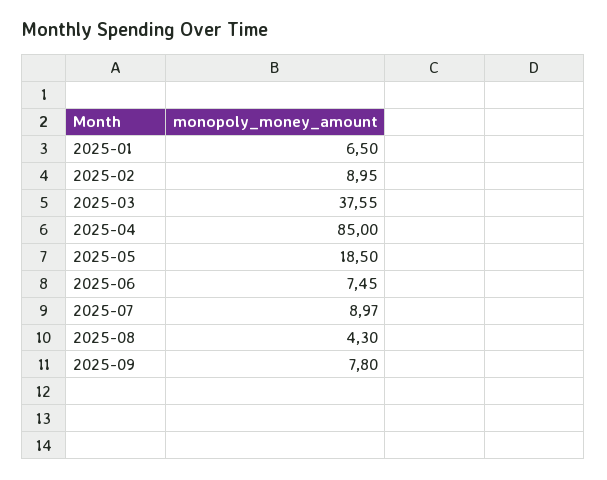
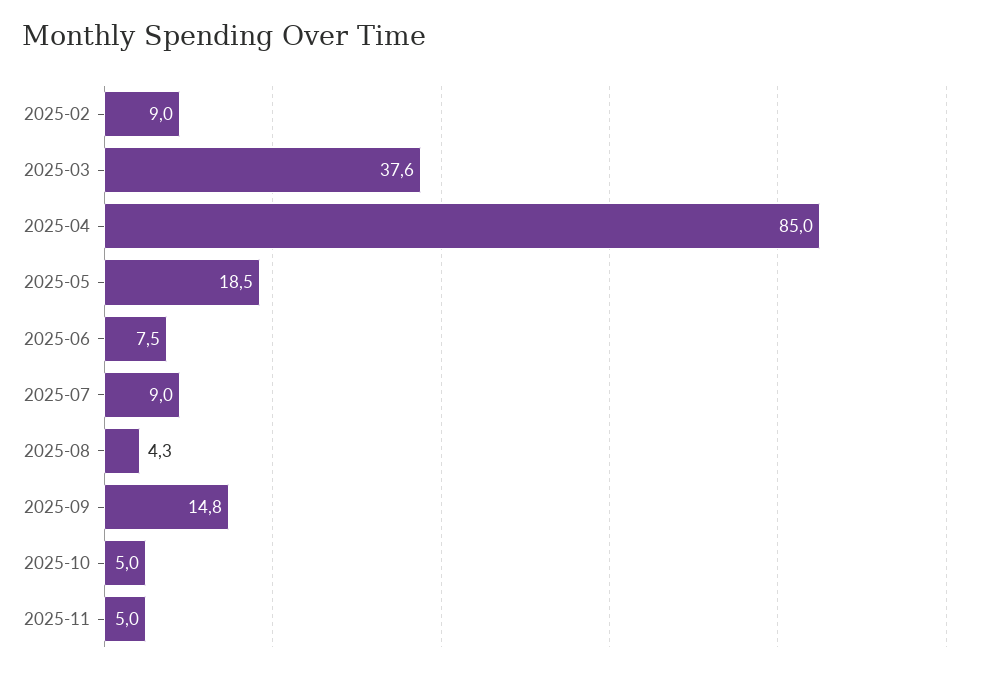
2025-01: 6.5 -> none
2025-09: 7.8 -> 14.8
2025-10: none -> 5
2025-11: none -> 5

